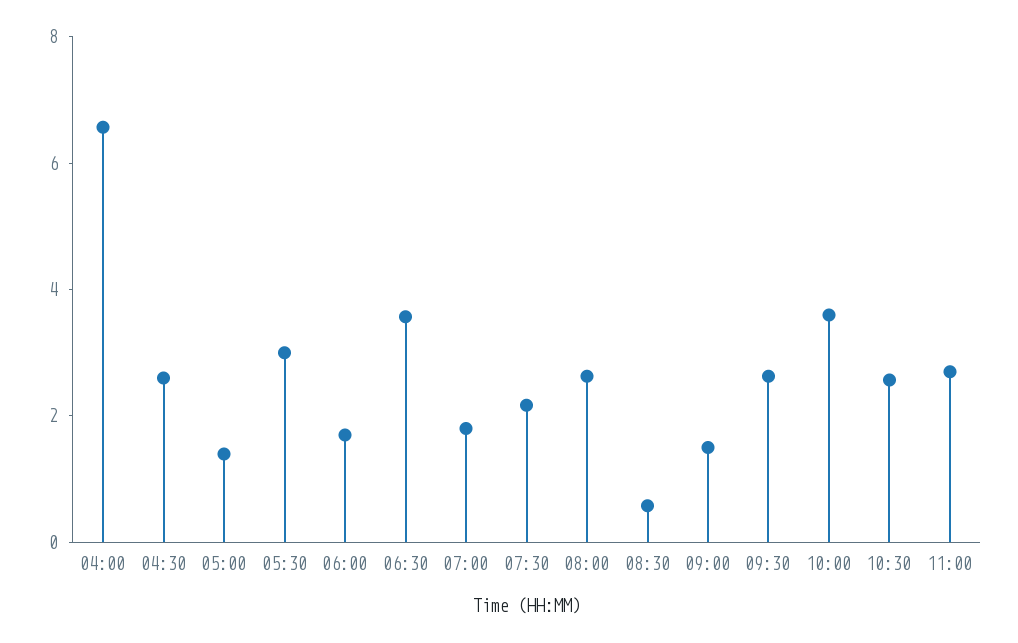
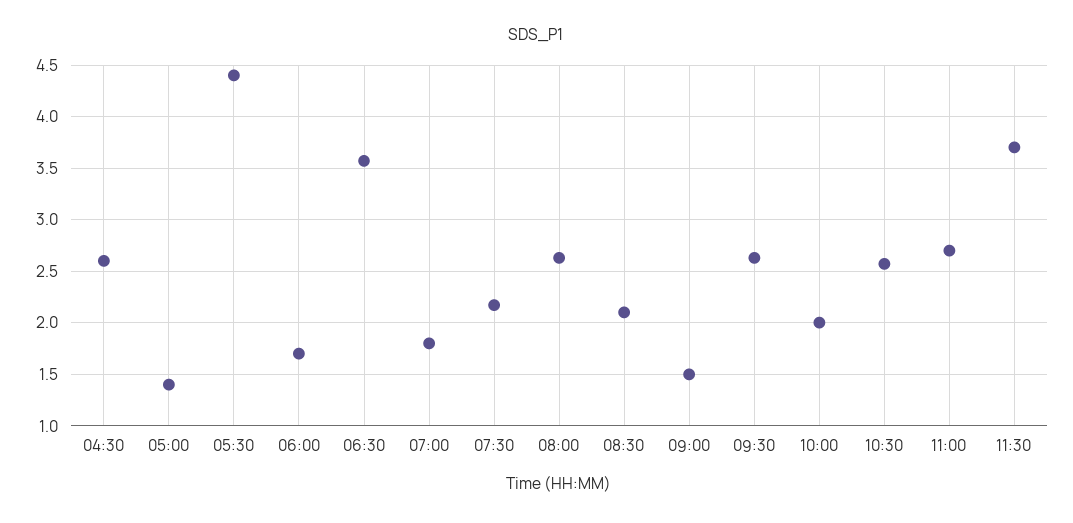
04:00: 6.5 -> none
05:30: 3 -> 4.4
08:30: 0.5 -> 2.1
10:00: 3.5 -> 2
11:30: none -> 3.7

